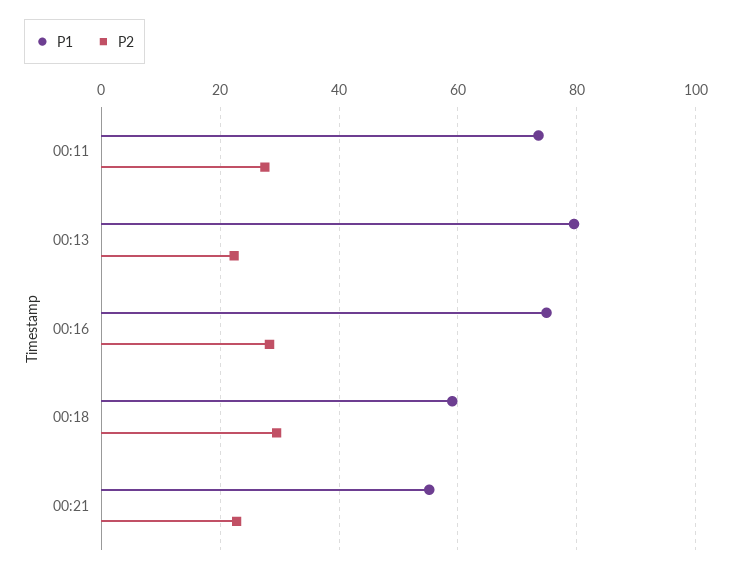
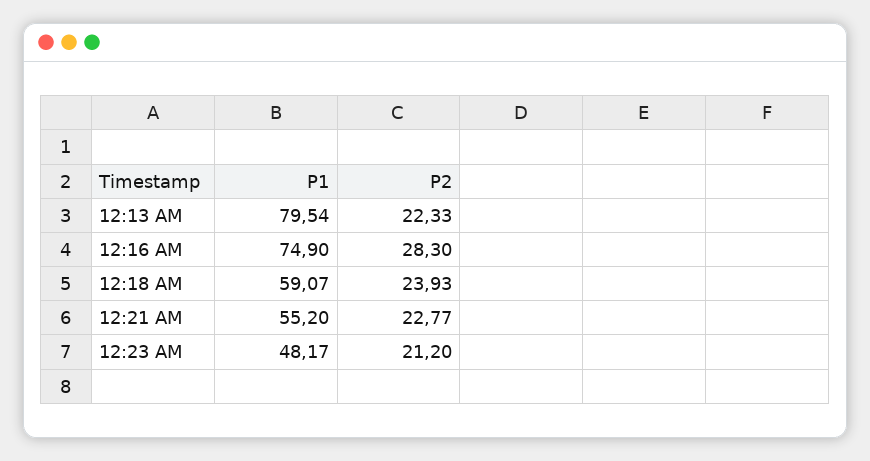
P1, 00:11: 74 -> none
P2, 00:11: 28 -> none
P2, 00:18: 30 -> 23.93
P1, 12:23 AM: none -> 48.17
P2, 12:23 AM: none -> 21.2

